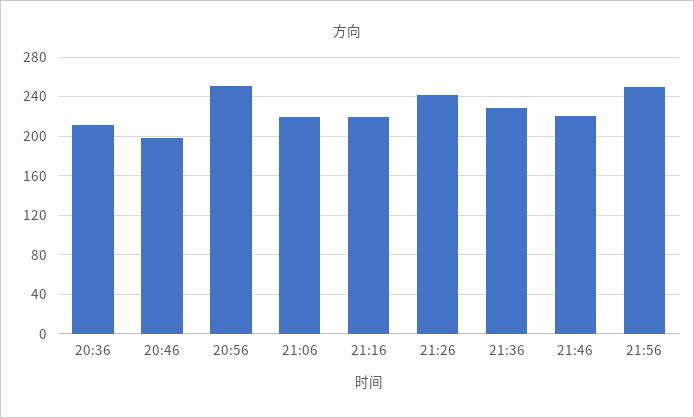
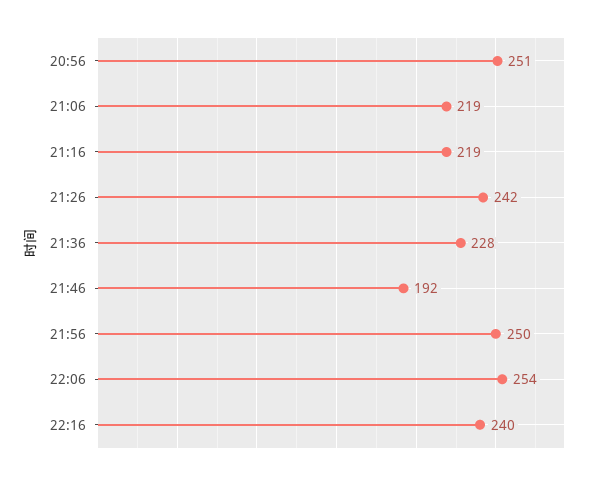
20:36: 210 -> none
20:46: 200 -> none
21:46: 220 -> 192
22:06: none -> 254
22:16: none -> 240

